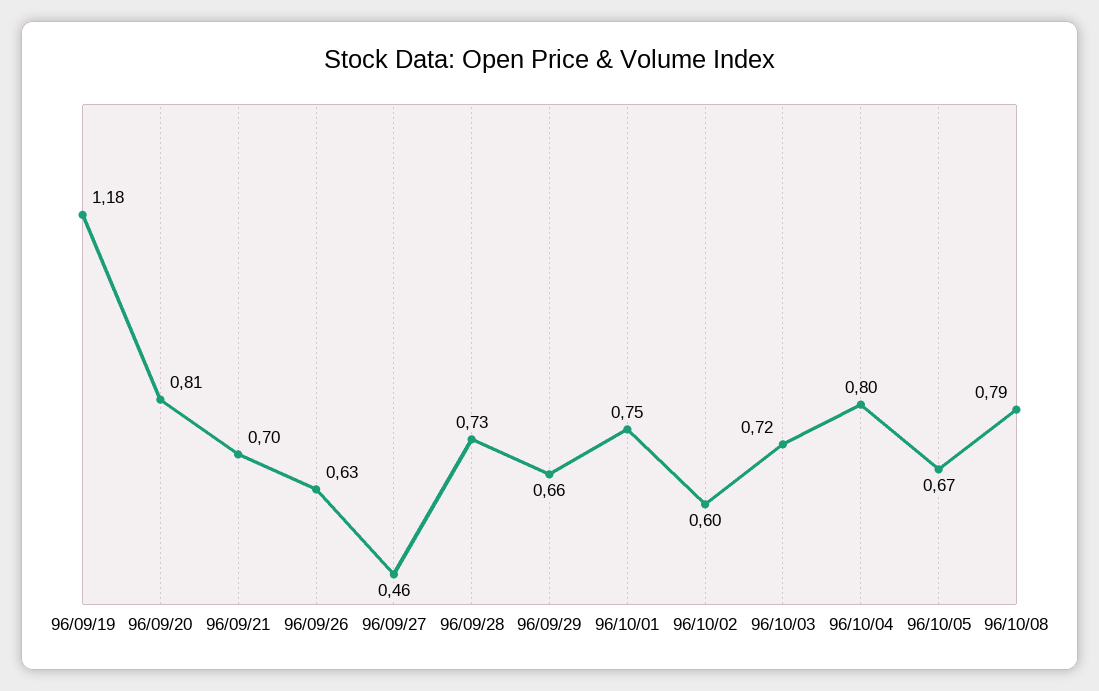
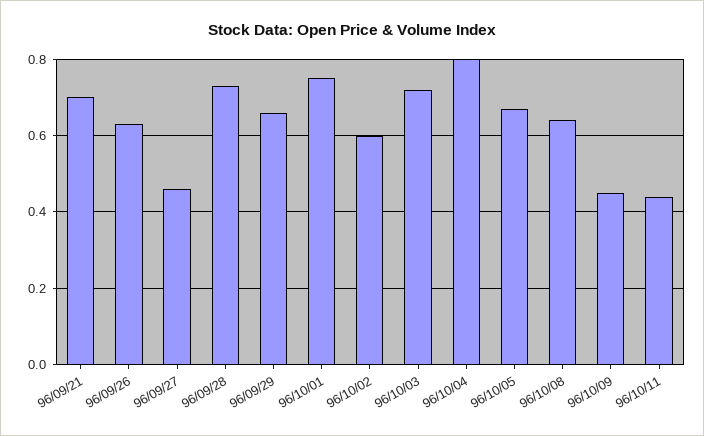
96/09/19: 1.18 -> none
96/09/20: 0.81 -> none
96/10/08: 0.79 -> 0.65
96/10/09: none -> 0.45
96/10/11: none -> 0.45

